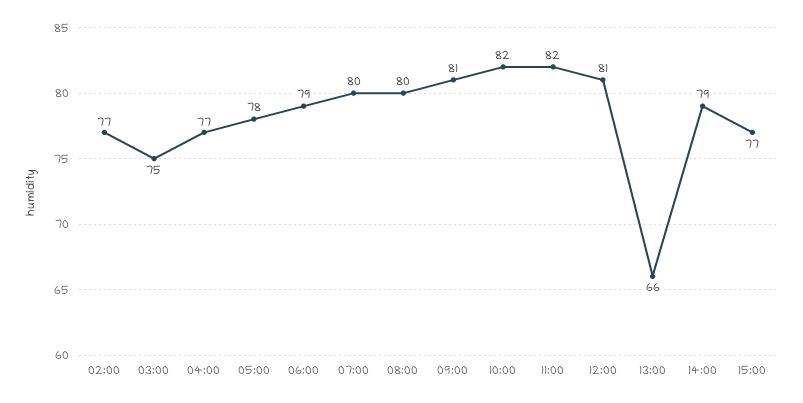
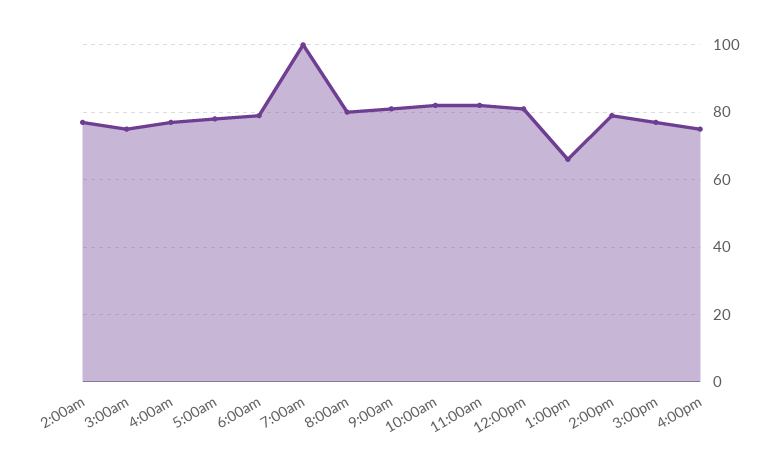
07:00: 80 -> 100
4:00pm: none -> 75

